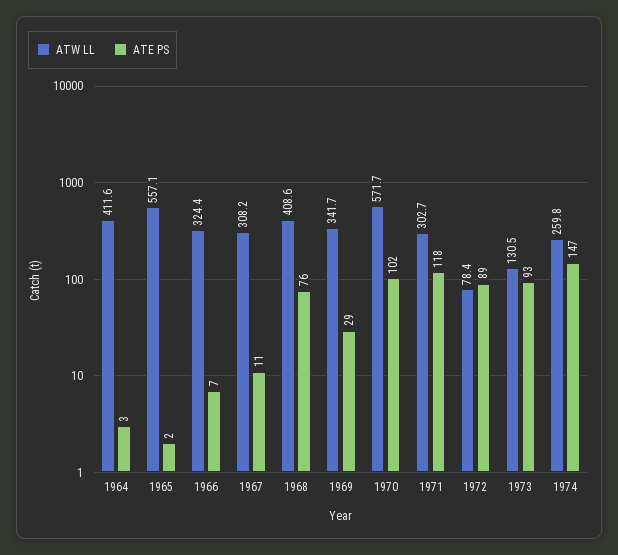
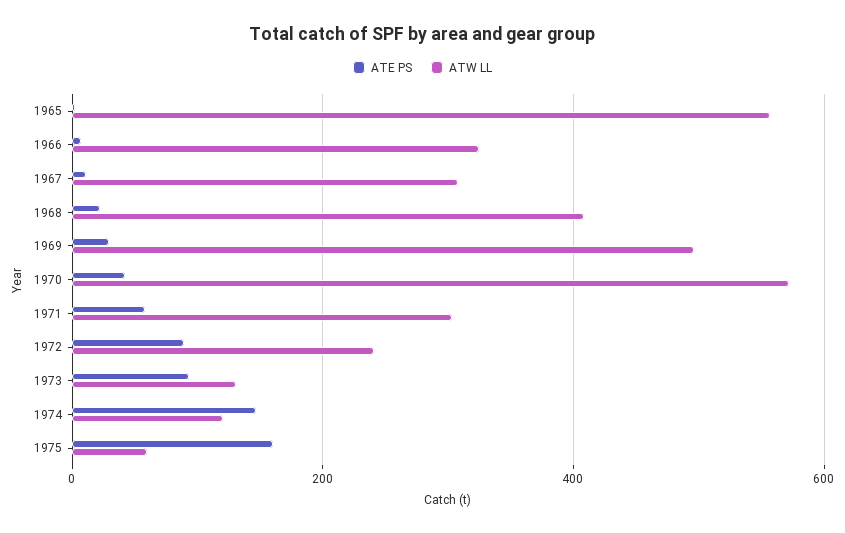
ATW LL, 1964: 411.6 -> none
ATE PS, 1964: 3 -> none
ATE PS, 1968: 76 -> 20
ATW LL, 1969: 341.7 -> 500
ATE PS, 1970: 102 -> 40
ATE PS, 1971: 118 -> 60
ATW LL, 1972: 78.4 -> 240
ATW LL, 1974: 259.8 -> 120
ATE PS, 1975: none -> 160
ATW LL, 1975: none -> 60

